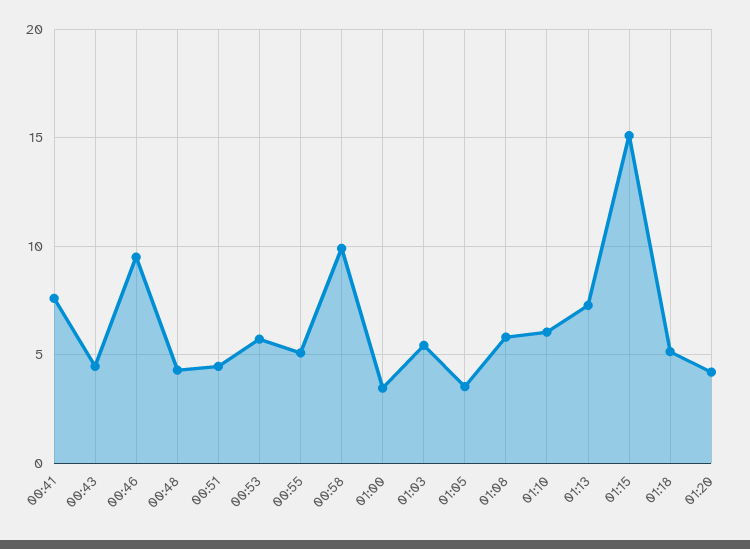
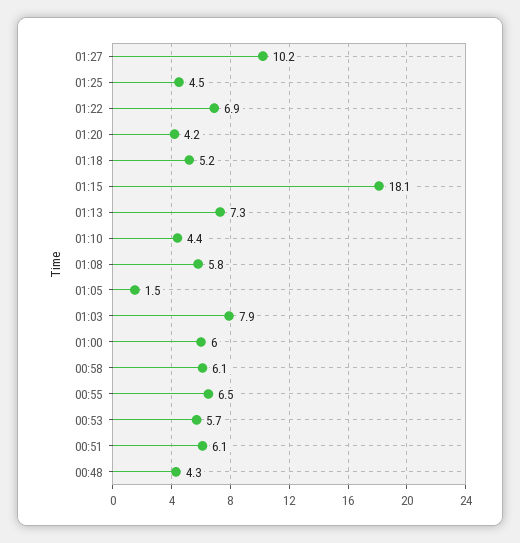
00:41: 7.5 -> none
00:43: 4.5 -> none
00:46: 9.5 -> none
00:51: 4.5 -> 6.1
00:55: 5 -> 6.5
00:58: 10 -> 6.1
01:00: 3.5 -> 6
01:03: 5.5 -> 7.9
01:05: 3.5 -> 1.5
01:10: 6 -> 4.4
01:15: 15 -> 18.1
01:27: none -> 10.2
01:25: none -> 4.5
01:22: none -> 6.9

